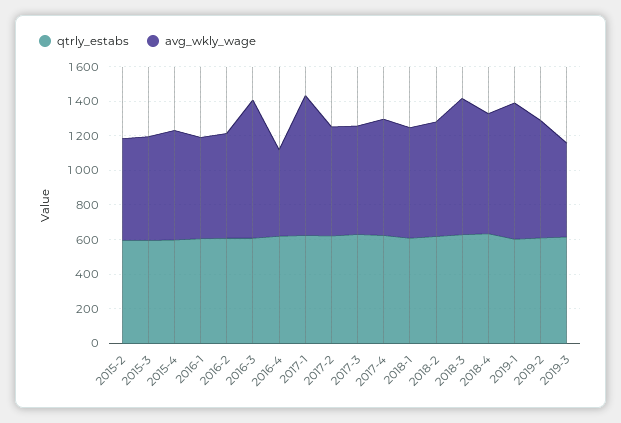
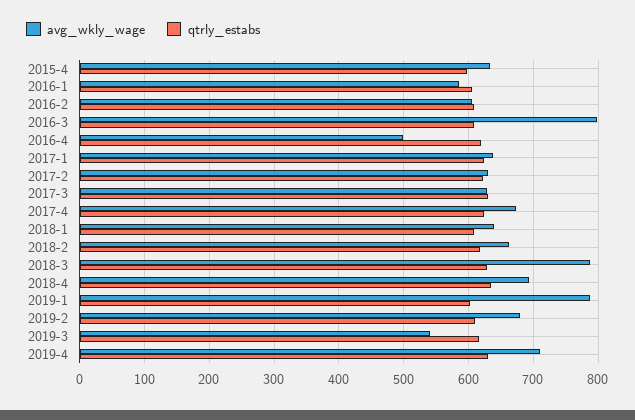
qtrly_estabs, 2015-2: 600 -> none
avg_wkly_wage, 2015-2: 600 -> none
qtrly_estabs, 2015-3: 600 -> none
avg_wkly_wage, 2015-3: 600 -> none
avg_wkly_wage, 2017-1: 800 -> 640
avg_wkly_wage, 2019-4: none -> 710
qtrly_estabs, 2019-4: none -> 630

